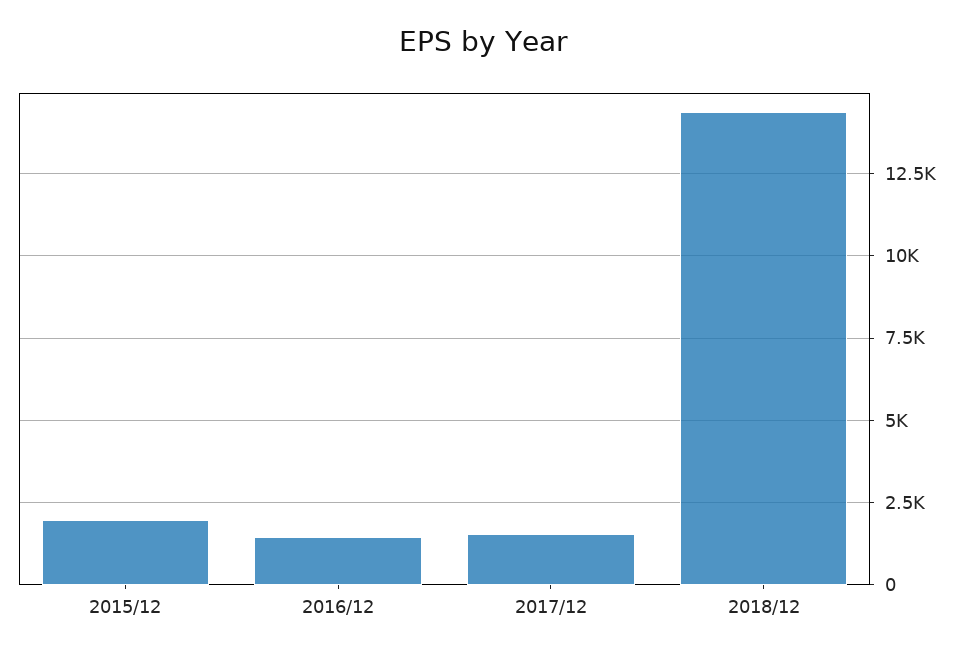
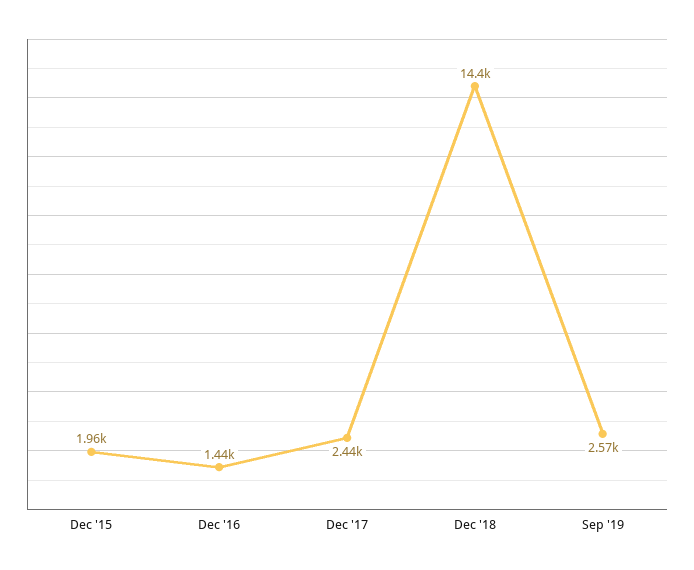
2017/12: 1500 -> 2440
Sep '19: none -> 2570

